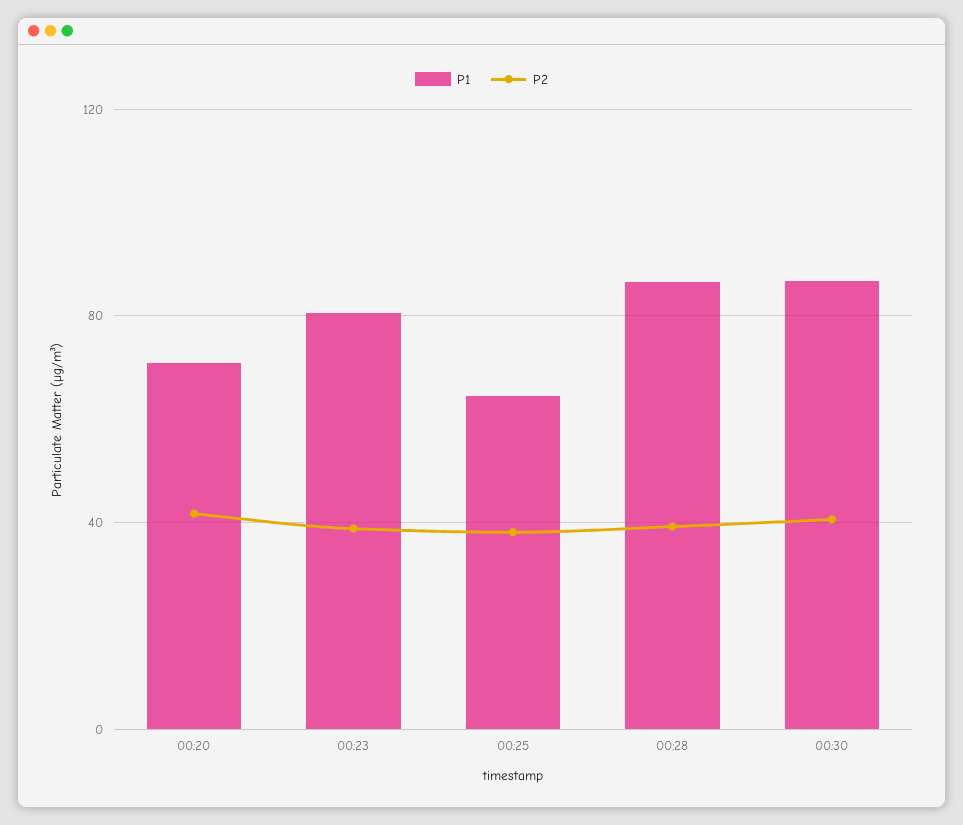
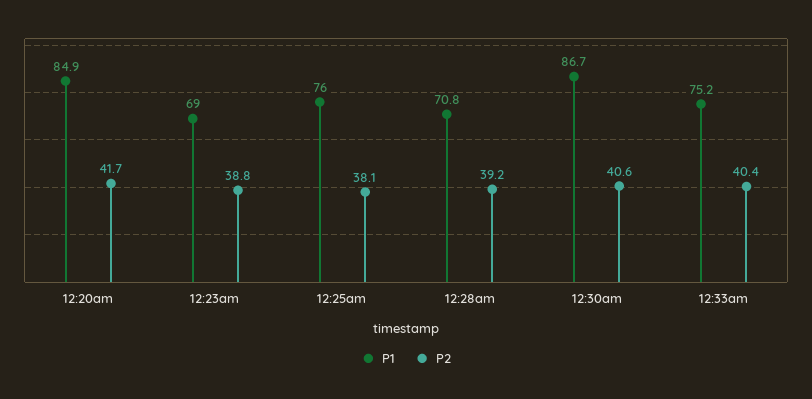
P1, 00:20: 70 -> 84.9
P1, 00:23: 80 -> 69
P1, 00:25: 65 -> 76
P1, 00:28: 85 -> 70.8
P1, 12:33am: none -> 75.2
P2, 12:33am: none -> 40.4

